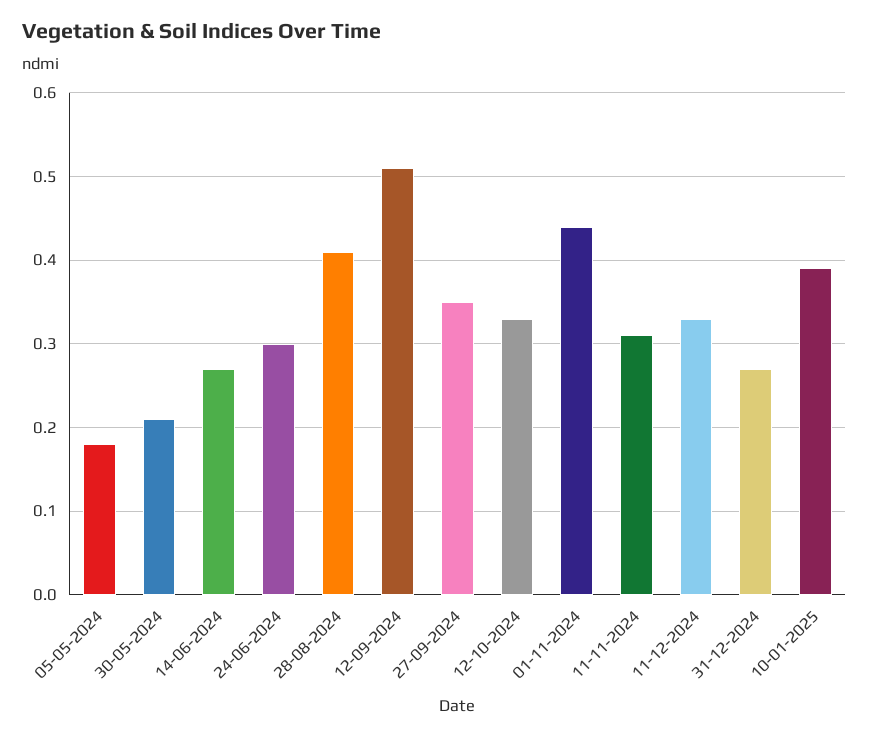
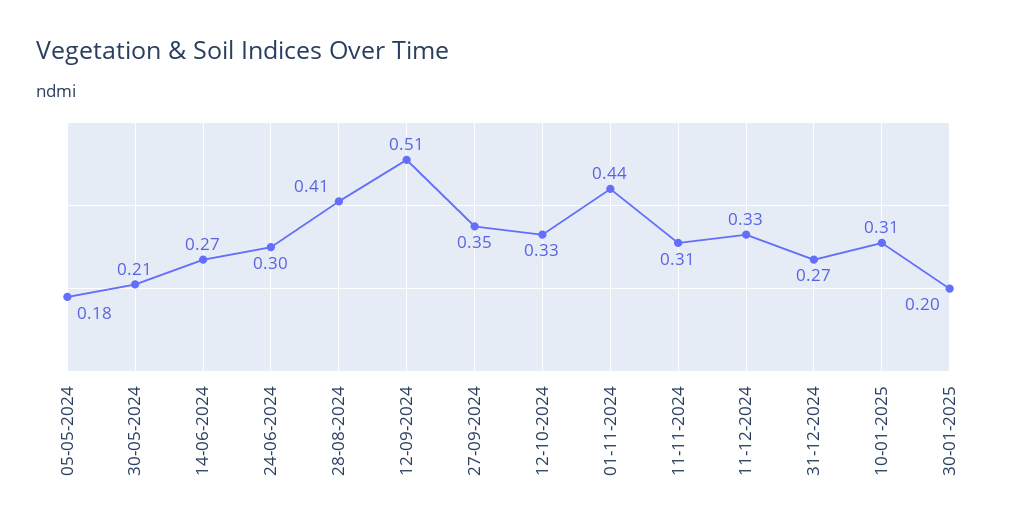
10-01-2025: 0.39 -> 0.31
30-01-2025: none -> 0.2

